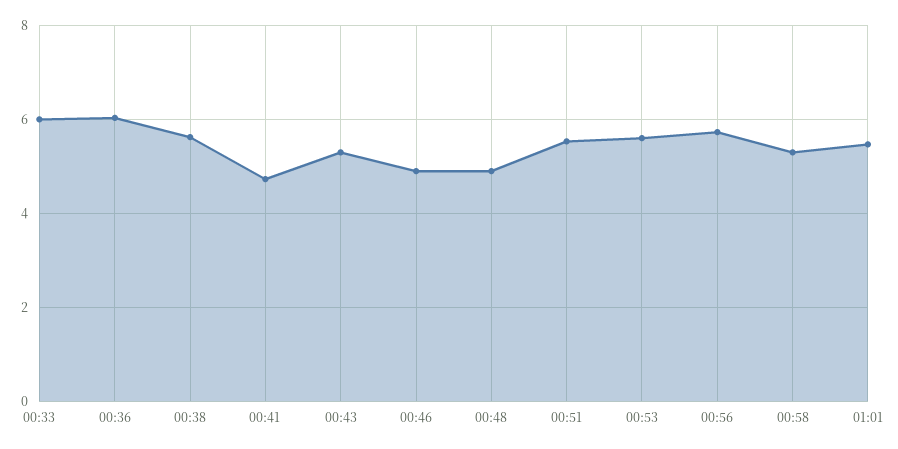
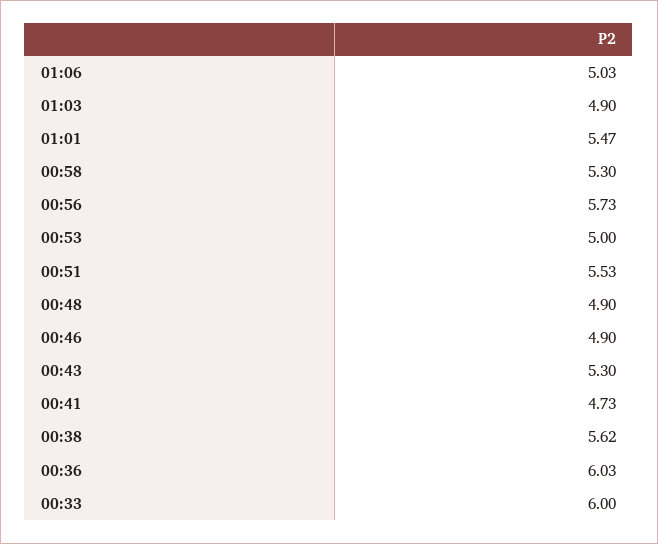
00:53: 5.6 -> 5
01:06: none -> 5.03
01:03: none -> 4.9

